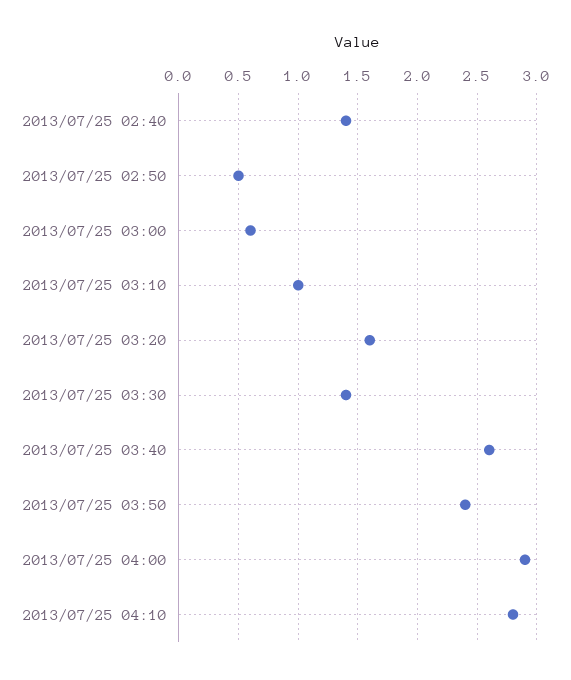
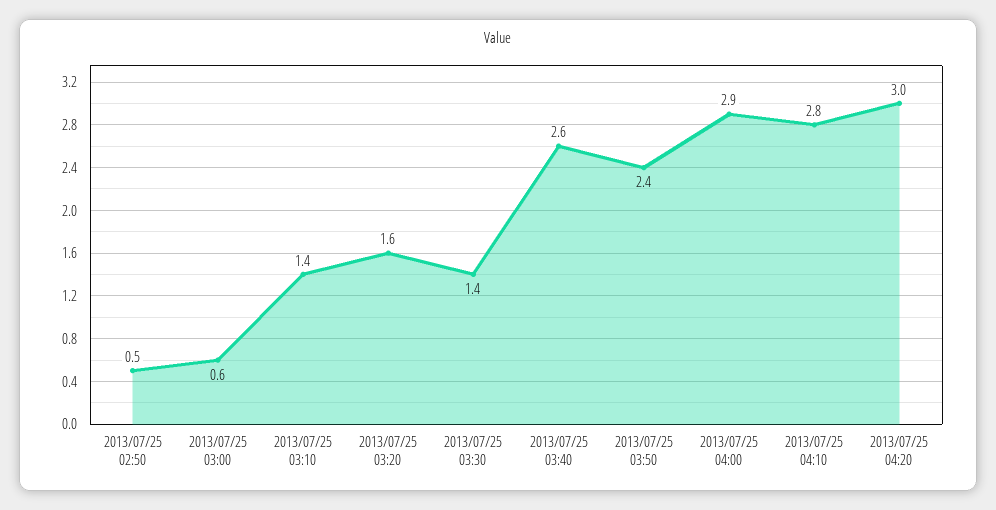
2013/07/25 02:40: 1.4 -> none
2013/07/25 03:10: 1 -> 1.4
2013/07/25 04:20: none -> 3

